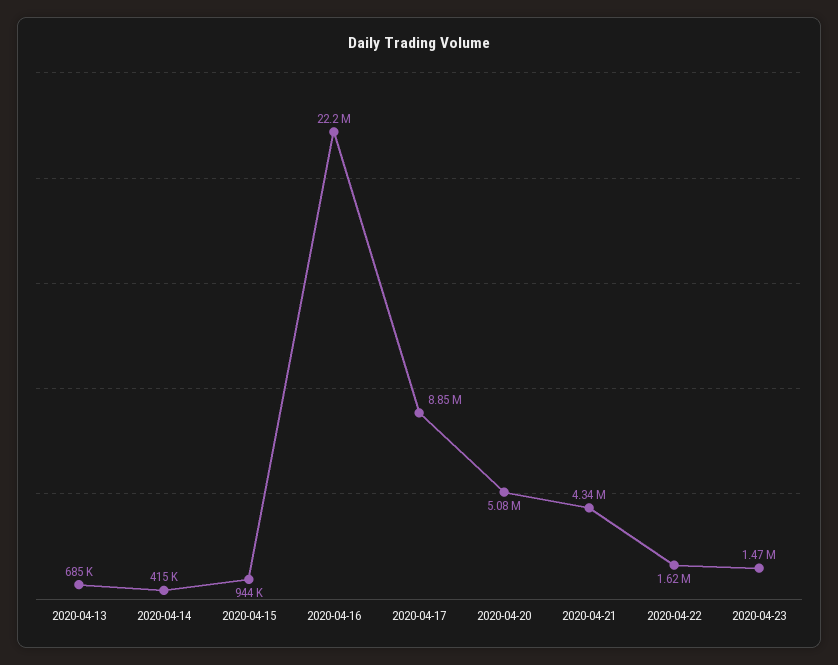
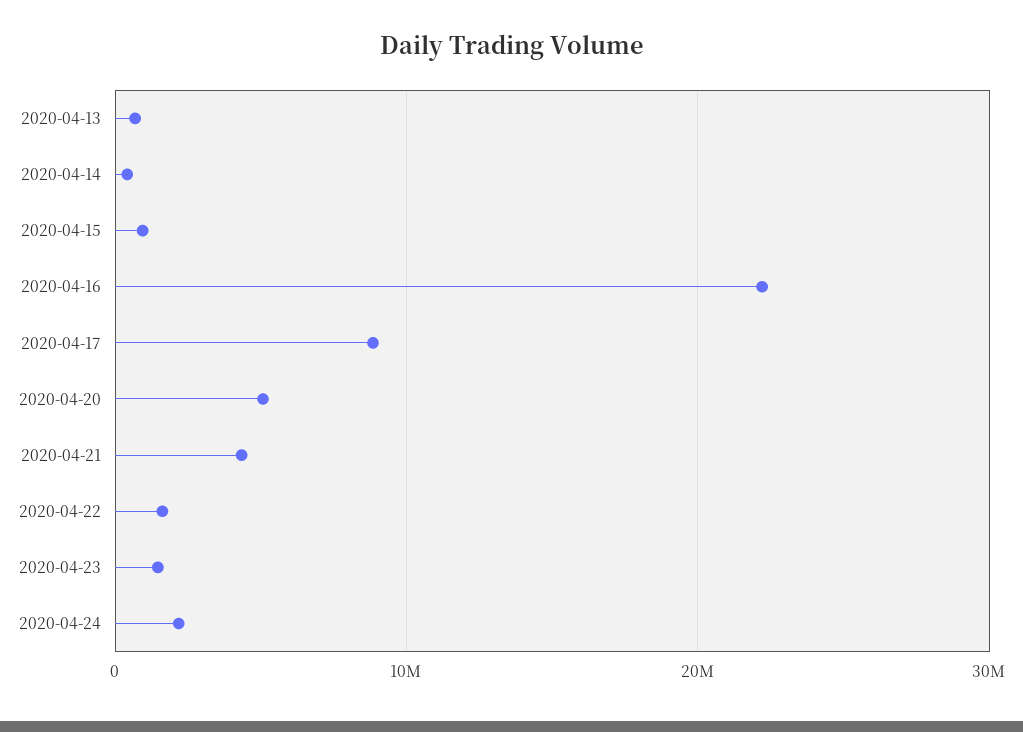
2020-04-24: none -> 2000000

